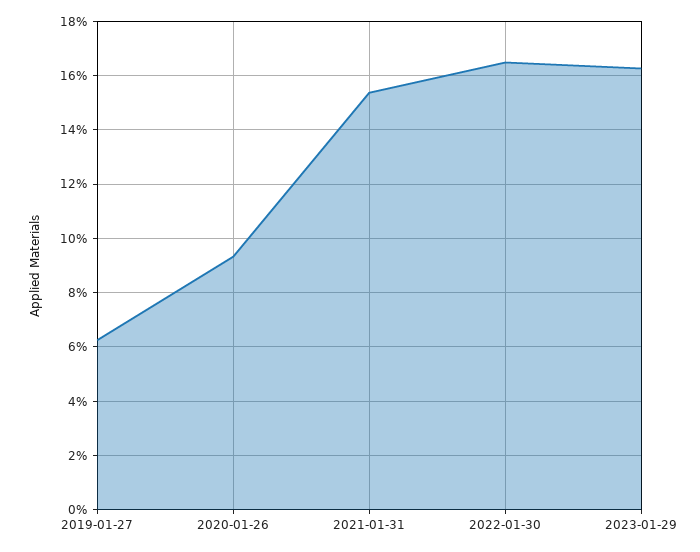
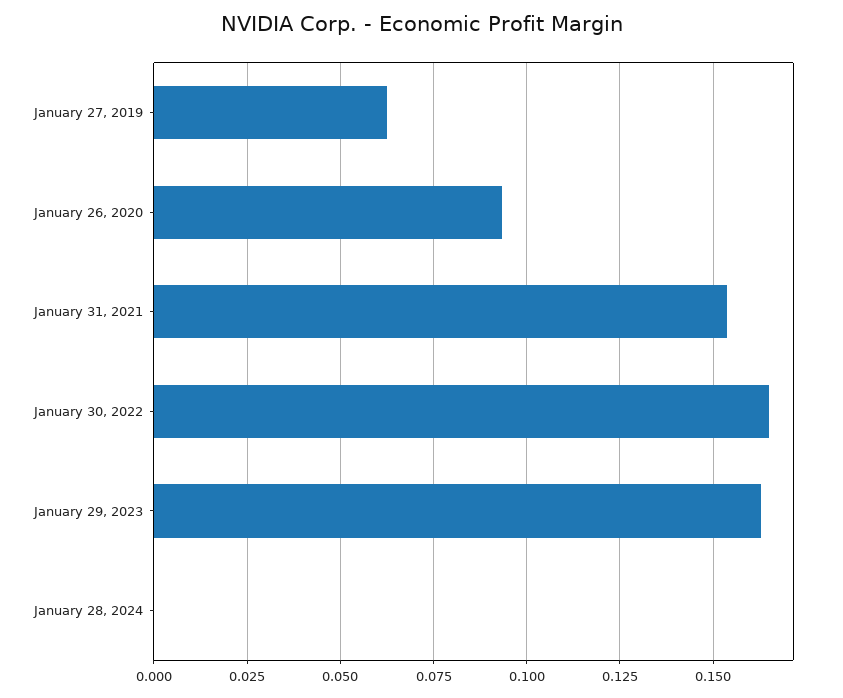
January 28, 2024: none -> 0

